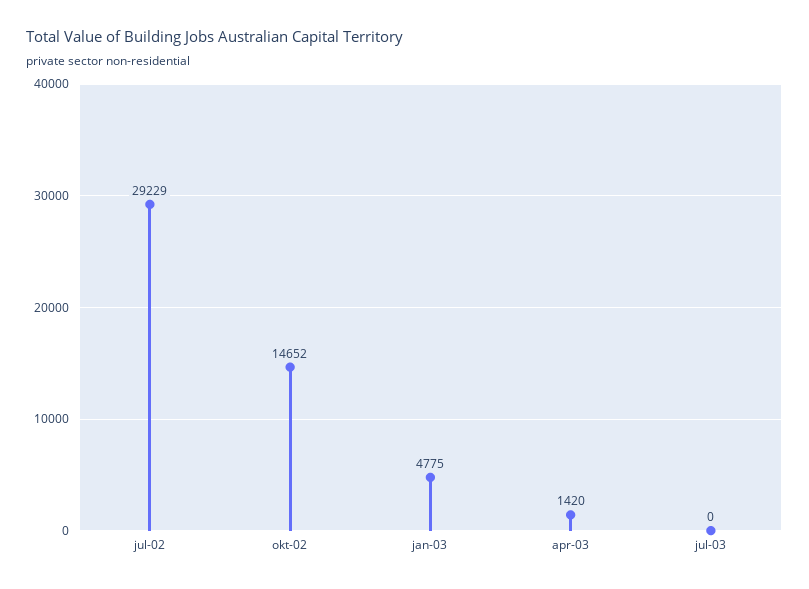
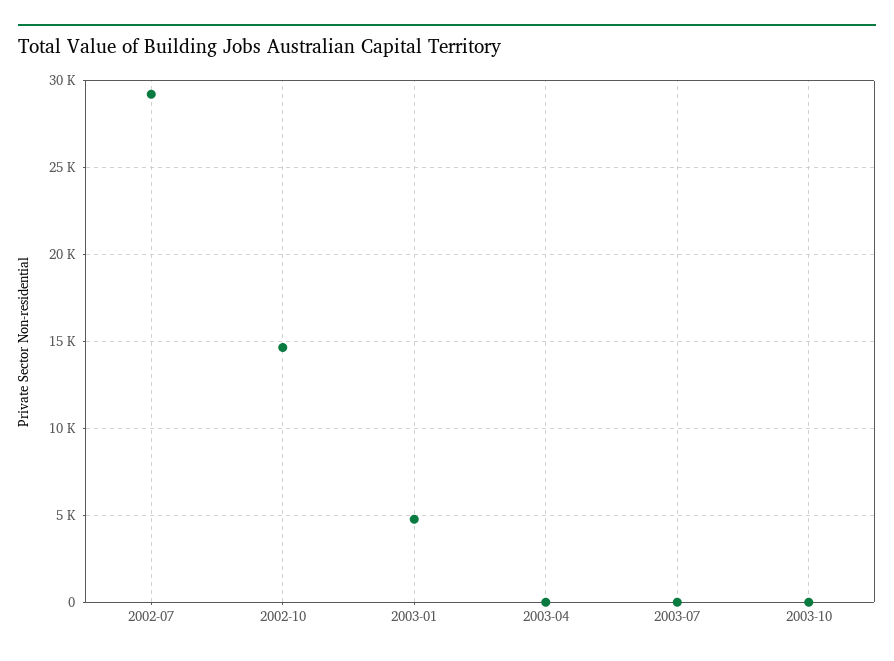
apr-03: 1420 -> 0
2003-10: none -> 0

